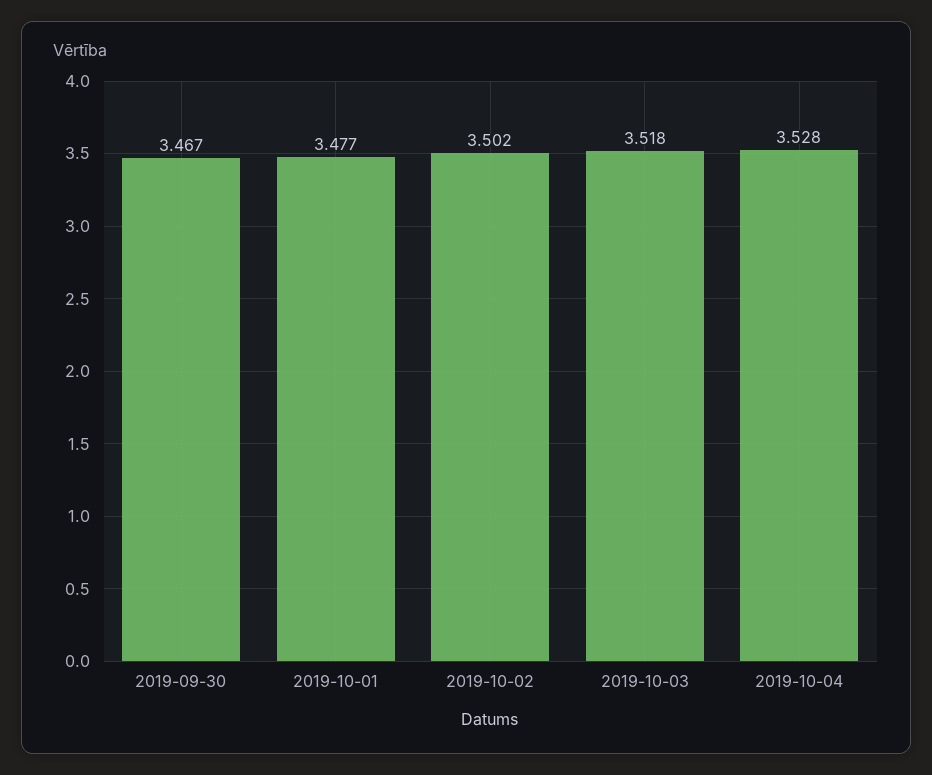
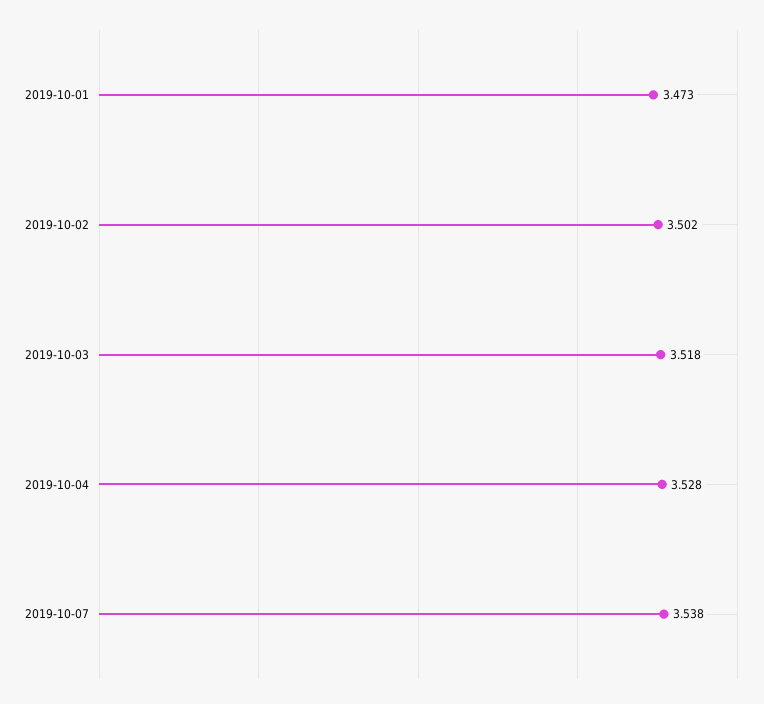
2019-09-30: 3.467 -> none
2019-10-01: 3.477 -> 3.473
2019-10-07: none -> 3.538

